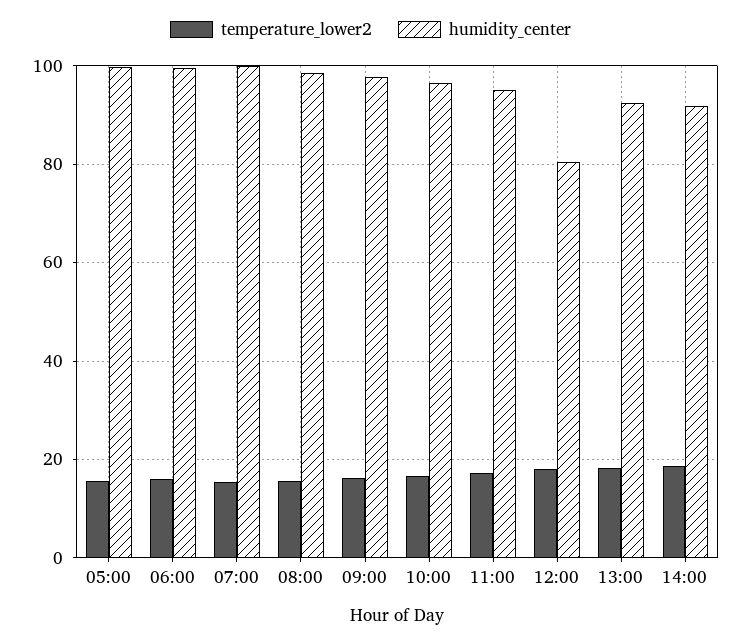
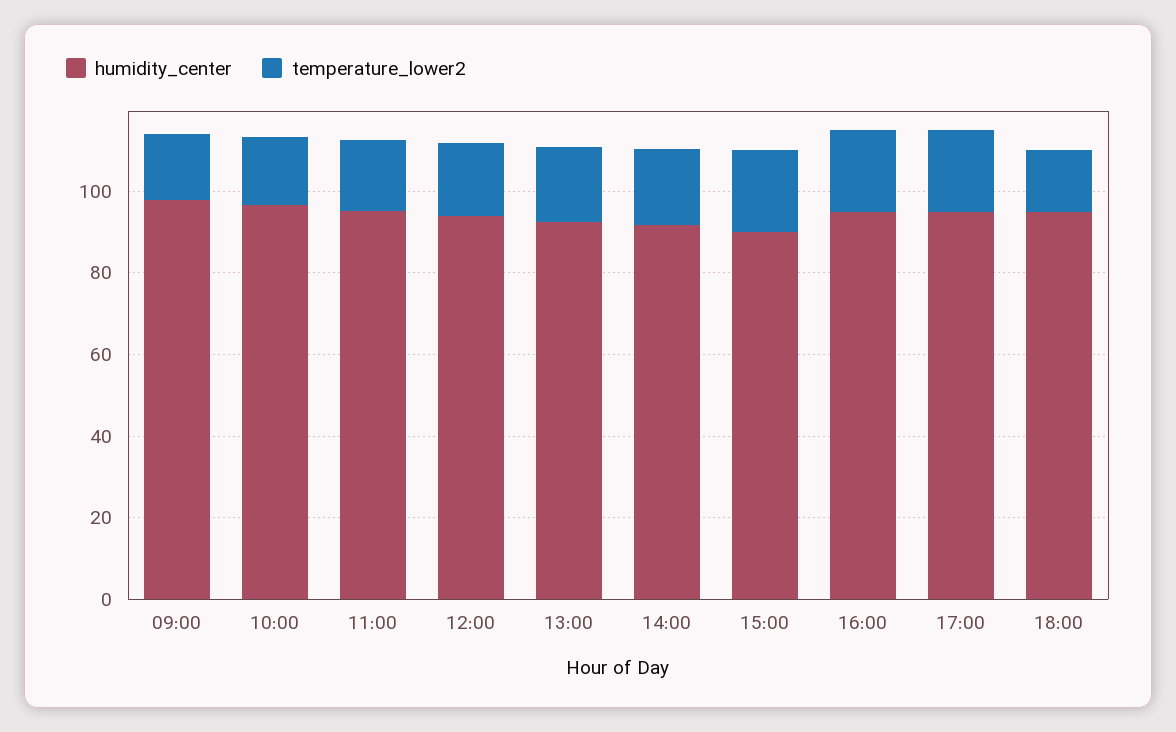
temperature_lower2, 05:00: 16 -> none
humidity_center, 05:00: 100 -> none
temperature_lower2, 06:00: 16 -> none
humidity_center, 06:00: 100 -> none
temperature_lower2, 07:00: 16 -> none
humidity_center, 07:00: 100 -> none
temperature_lower2, 08:00: 16 -> none
humidity_center, 08:00: 98 -> none
humidity_center, 12:00: 80 -> 95
humidity_center, 15:00: none -> 90
temperature_lower2, 15:00: none -> 20
humidity_center, 16:00: none -> 95
temperature_lower2, 16:00: none -> 20
humidity_center, 17:00: none -> 95
temperature_lower2, 17:00: none -> 20
humidity_center, 18:00: none -> 95
temperature_lower2, 18:00: none -> 15

